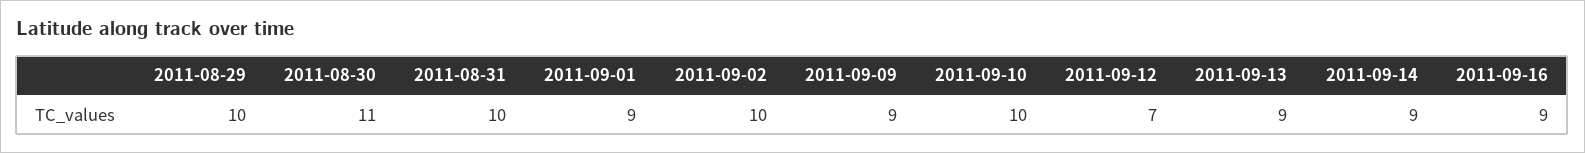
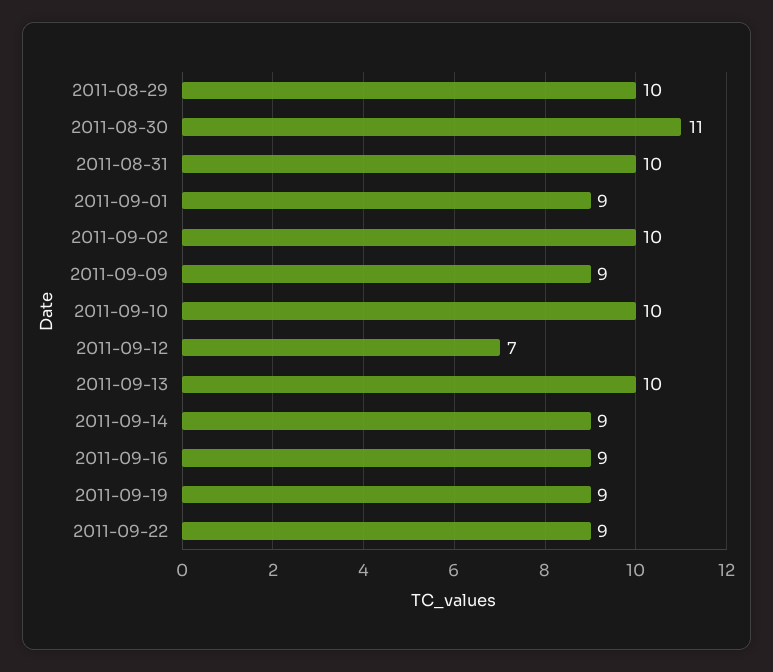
2011-09-13: 9 -> 10
2011-09-19: none -> 9
2011-09-22: none -> 9

